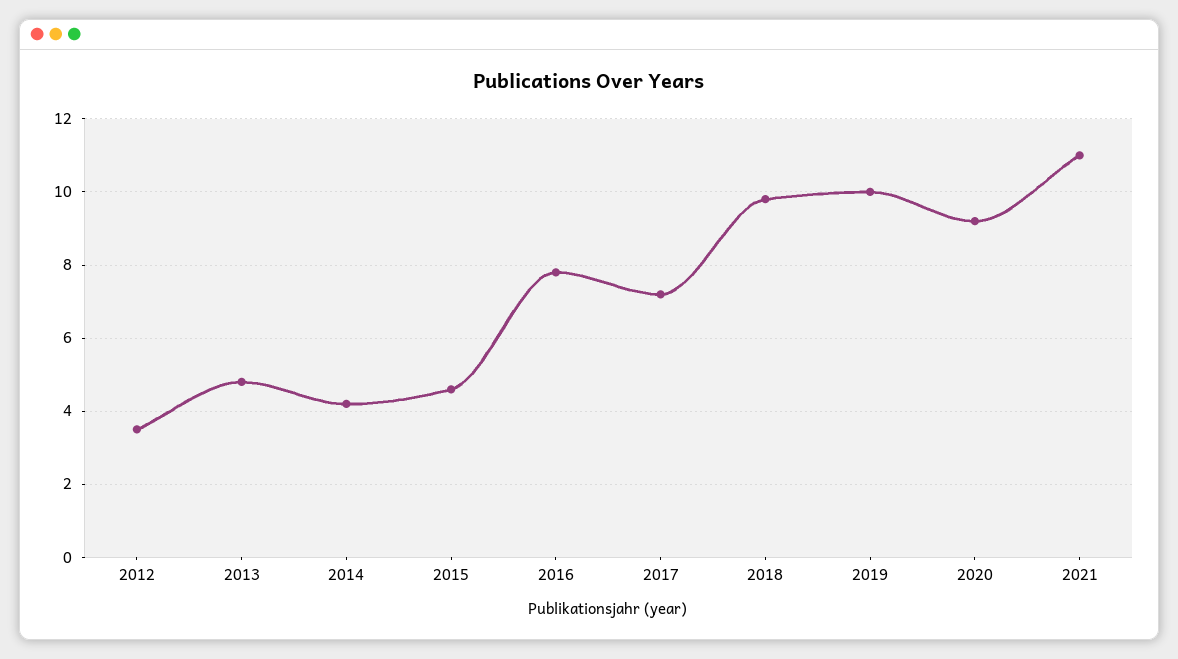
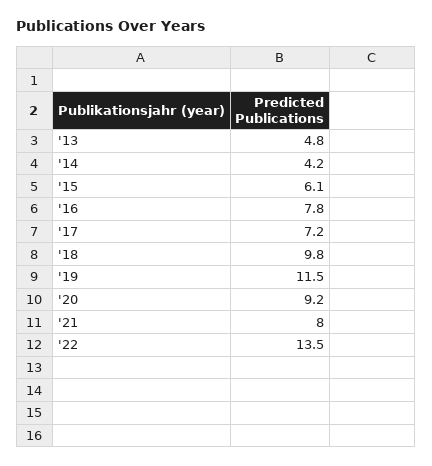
2012: 3.5 -> none
2015: 4.5 -> 6.1
2019: 10 -> 11.5
2021: 11 -> 8
'22: none -> 13.5

